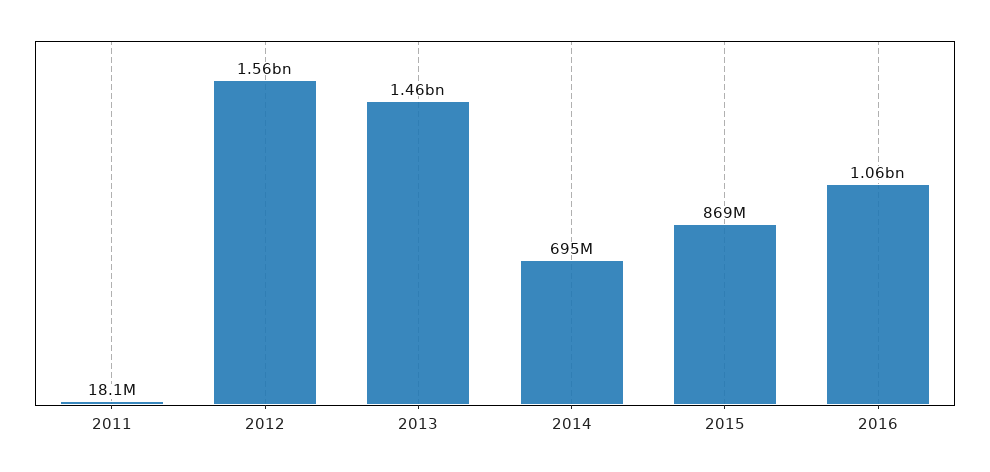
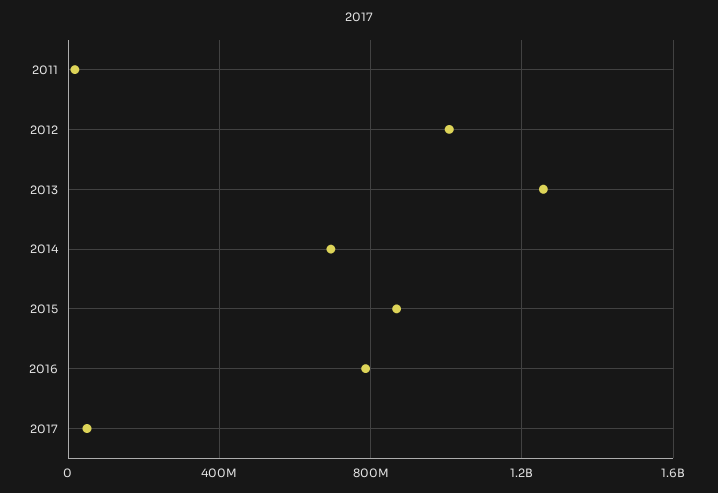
2012: 1560000000 -> 1000000000
2013: 1460000000 -> 1250000000
2016: 1060000000 -> 800000000
2017: none -> 50000000

